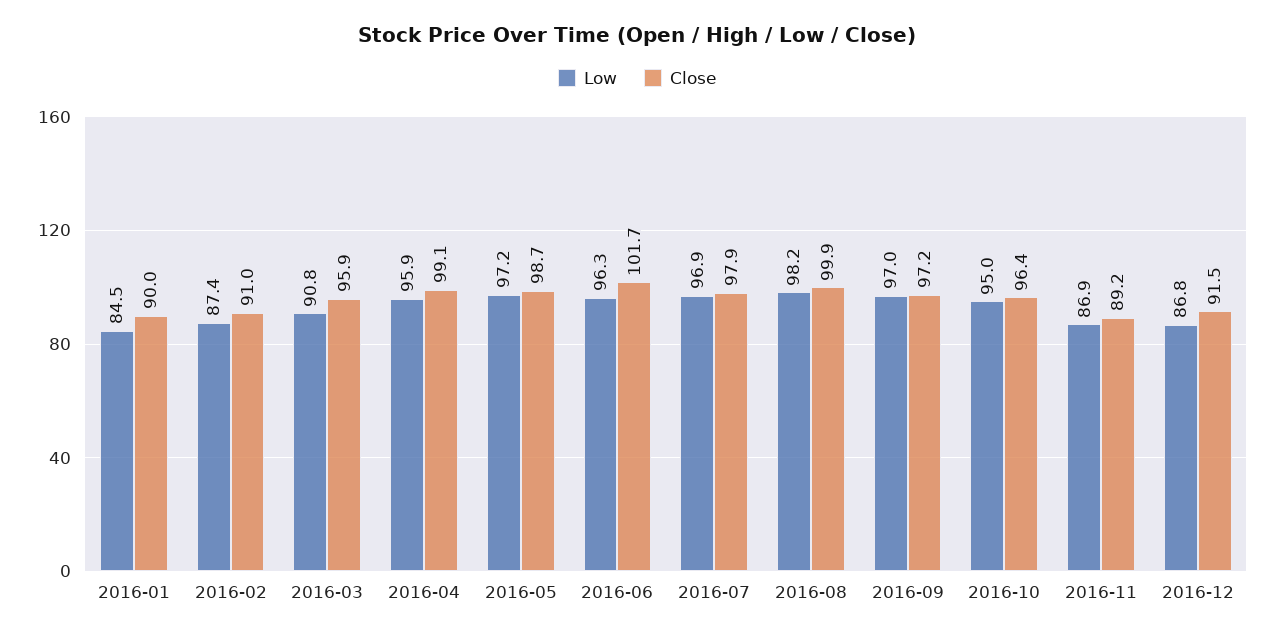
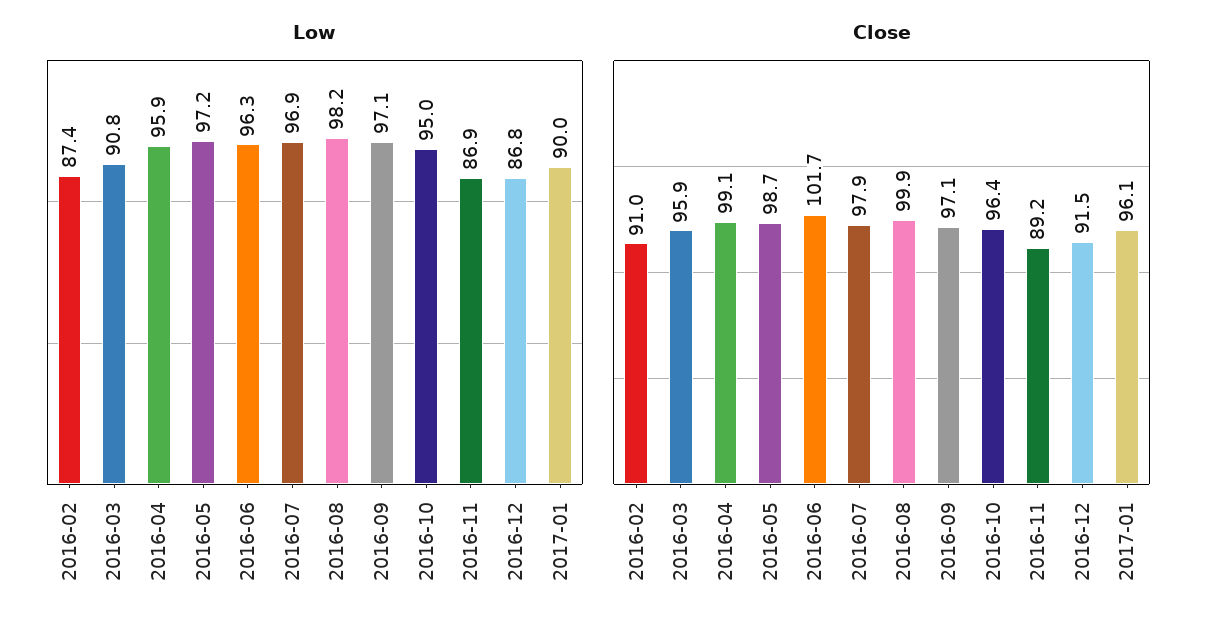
Low, 2016-01: 84.5 -> none
Close, 2016-01: 90 -> none
Low, 2016-09: 97 -> 97.1
Close, 2016-09: 97.2 -> 97.1
Low, 2017-01: none -> 90
Close, 2017-01: none -> 96.1

